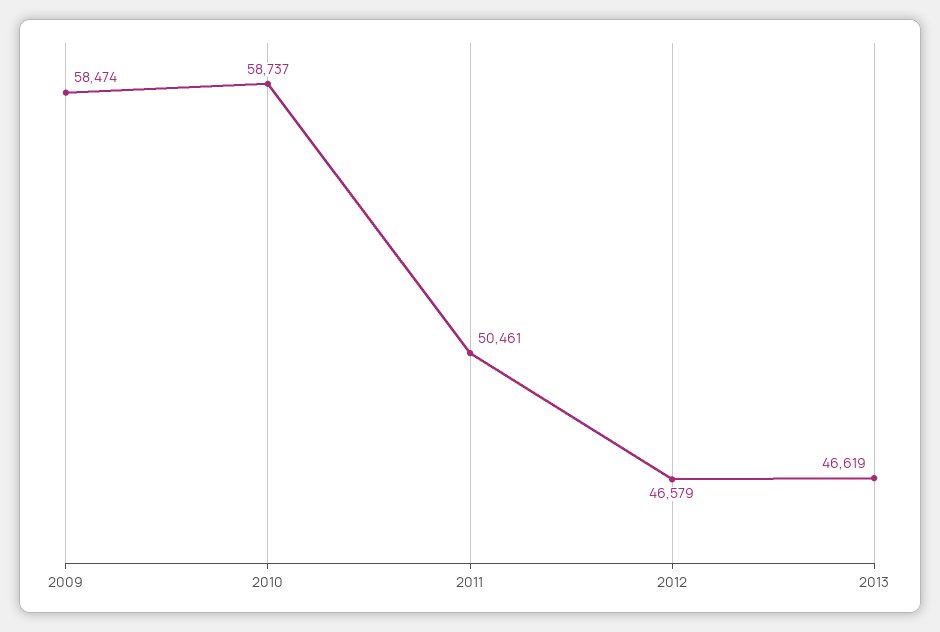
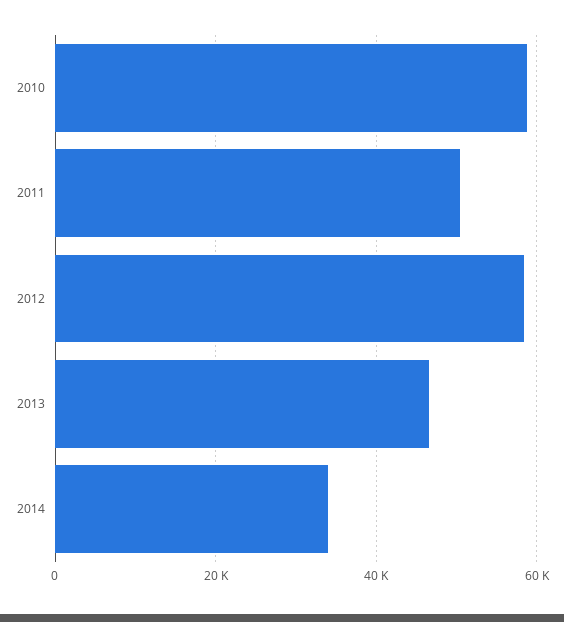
2009: 58474 -> none
2012: 46579 -> 58000
2014: none -> 34000

